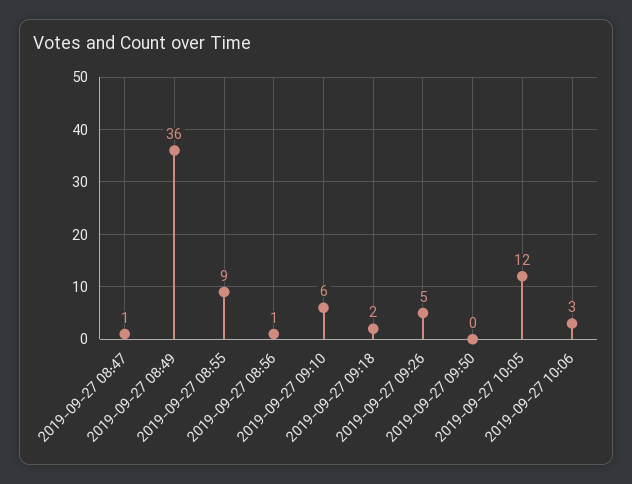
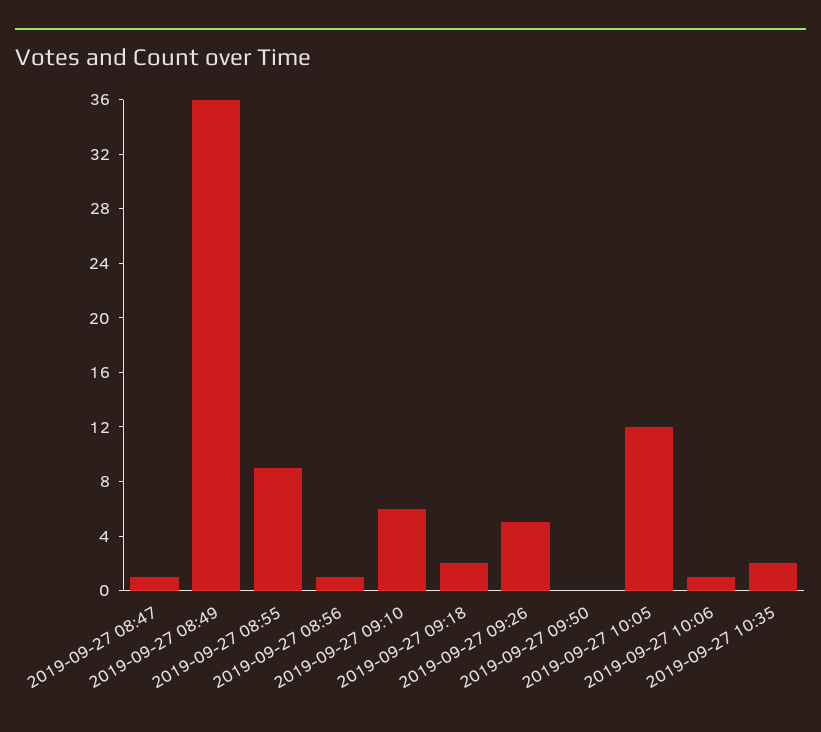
2019-09-27 10:06: 3 -> 1
2019-09-27 10:35: none -> 2

